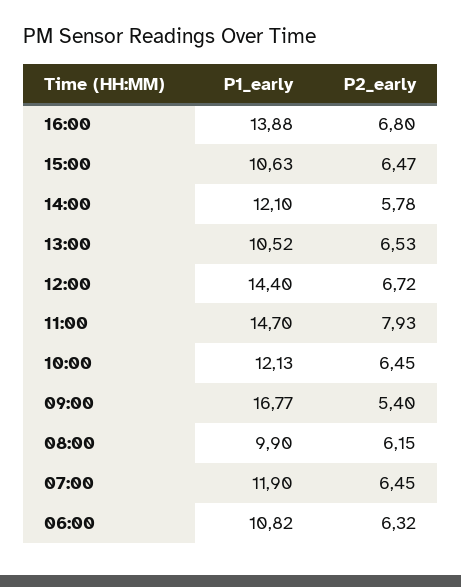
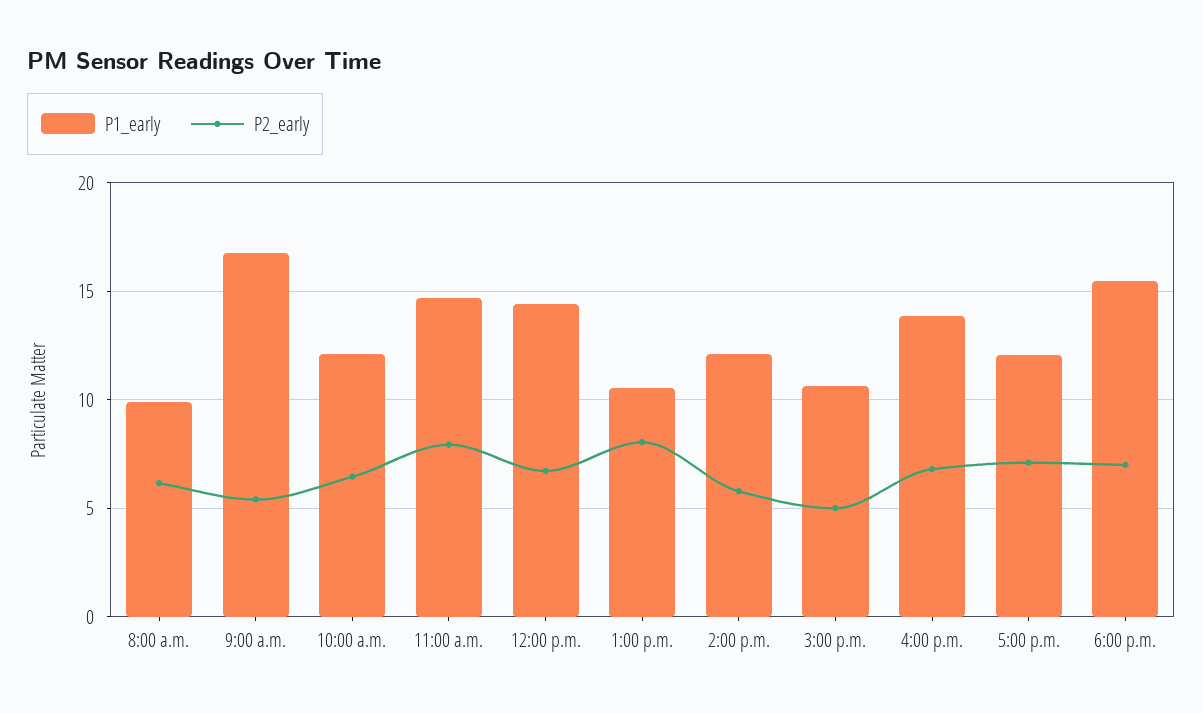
P2_early, 15:00: 6.47 -> 5
P2_early, 13:00: 6.53 -> 8
P1_early, 07:00: 11.9 -> none
P2_early, 07:00: 6.45 -> none
P1_early, 06:00: 10.82 -> none
P2_early, 06:00: 6.32 -> none
P1_early, 5:00 p.m.: none -> 12
P2_early, 5:00 p.m.: none -> 7
P1_early, 6:00 p.m.: none -> 15.5
P2_early, 6:00 p.m.: none -> 7

